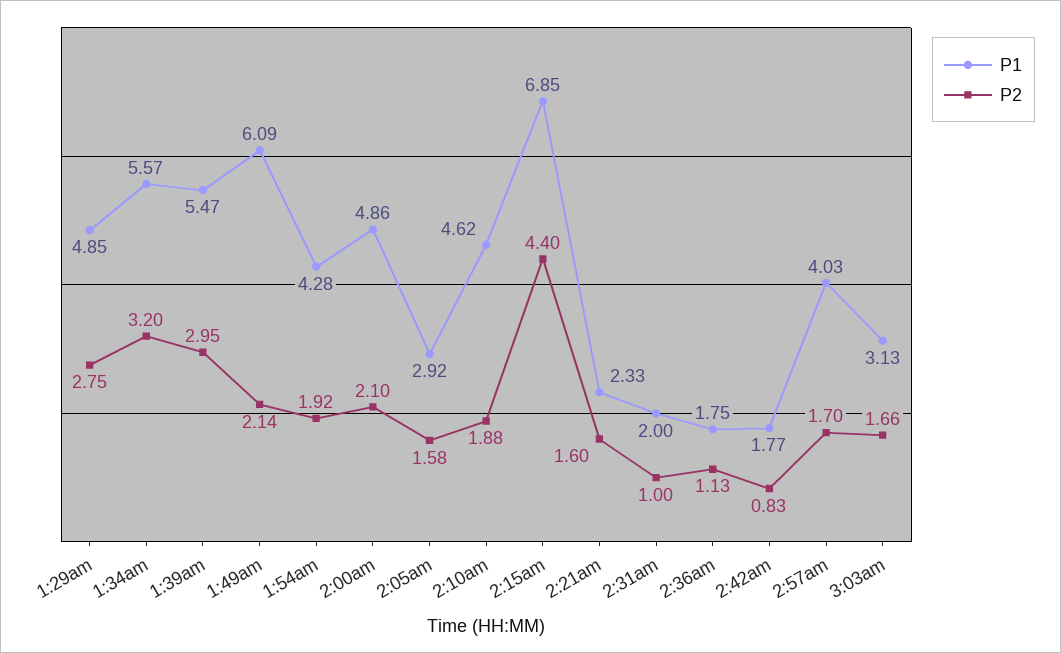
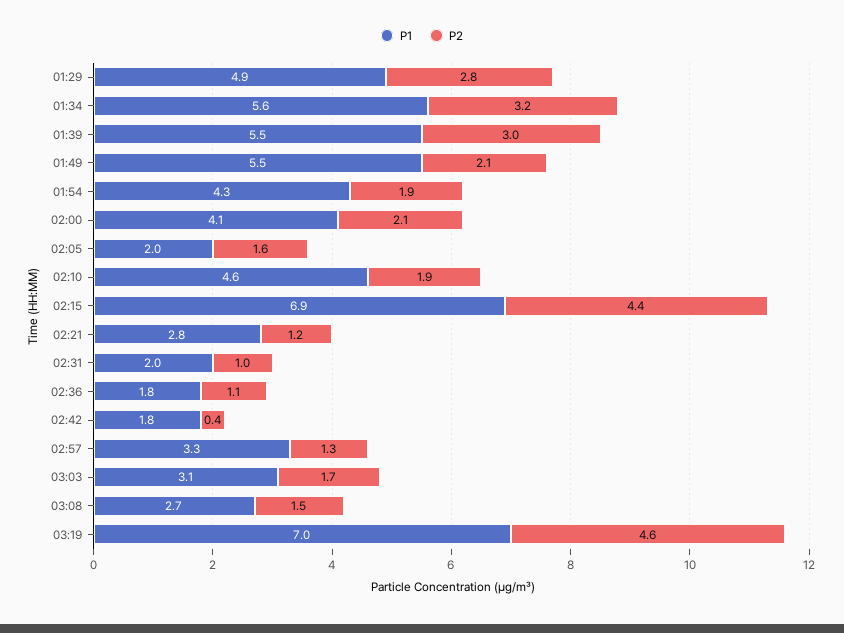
P1, 1:49am: 6.09 -> 5.5
P1, 2:00am: 4.86 -> 4.1
P1, 2:05am: 2.92 -> 2
P1, 2:21am: 2.33 -> 2.8
P2, 2:21am: 1.6 -> 1.2
P2, 2:42am: 0.83 -> 0.4
P1, 2:57am: 4.03 -> 3.3
P2, 2:57am: 1.7 -> 1.3
P1, 03:08: none -> 2.7
P2, 03:08: none -> 1.5
P1, 03:19: none -> 7
P2, 03:19: none -> 4.6

